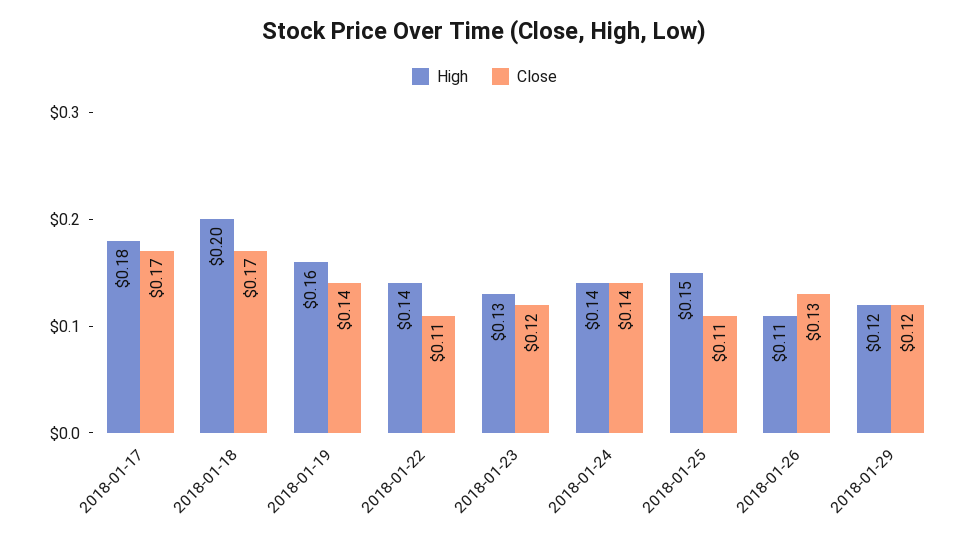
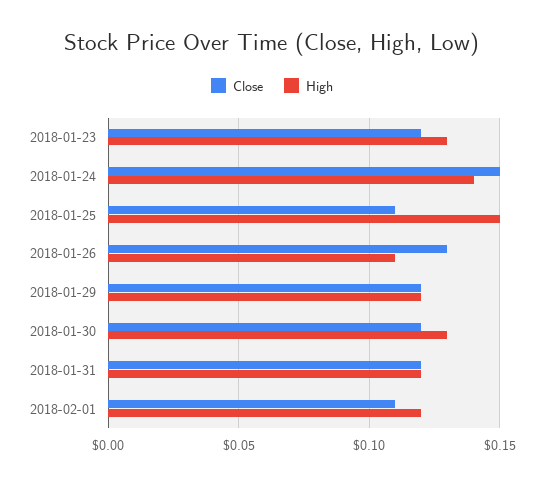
High, 2018-01-17: 0.18 -> none
Close, 2018-01-17: 0.17 -> none
High, 2018-01-18: 0.2 -> none
Close, 2018-01-18: 0.17 -> none
High, 2018-01-19: 0.16 -> none
Close, 2018-01-19: 0.14 -> none
High, 2018-01-22: 0.14 -> none
Close, 2018-01-22: 0.11 -> none
Close, 2018-01-24: 0.14 -> 0.15
Close, 2018-01-30: none -> 0.12
High, 2018-01-30: none -> 0.13
Close, 2018-01-31: none -> 0.12
High, 2018-01-31: none -> 0.12
Close, 2018-02-01: none -> 0.11
High, 2018-02-01: none -> 0.12

